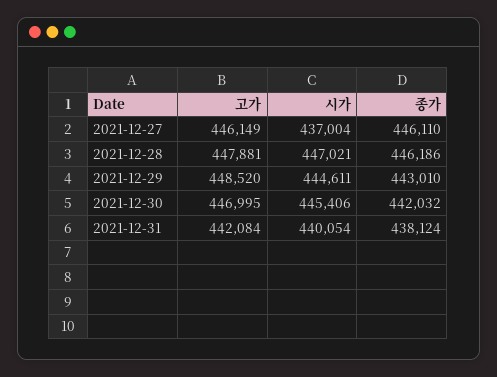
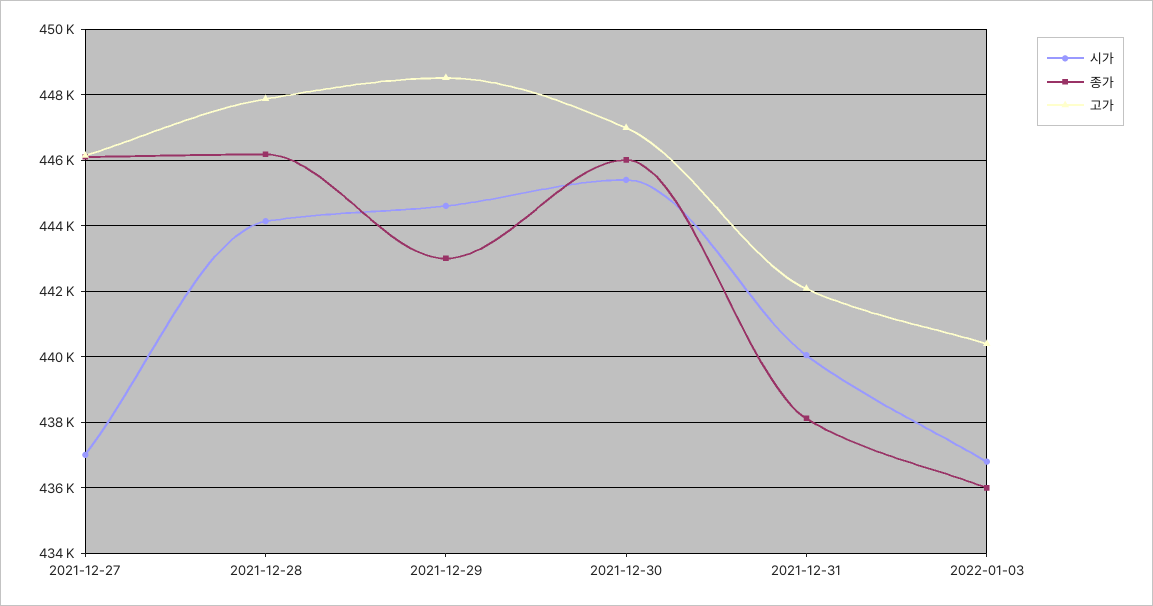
시가, 2021-12-28: 447021 -> 444200
종가, 2021-12-30: 442032 -> 446000
시가, 2022-01-03: none -> 436800
종가, 2022-01-03: none -> 436000
고가, 2022-01-03: none -> 440400

